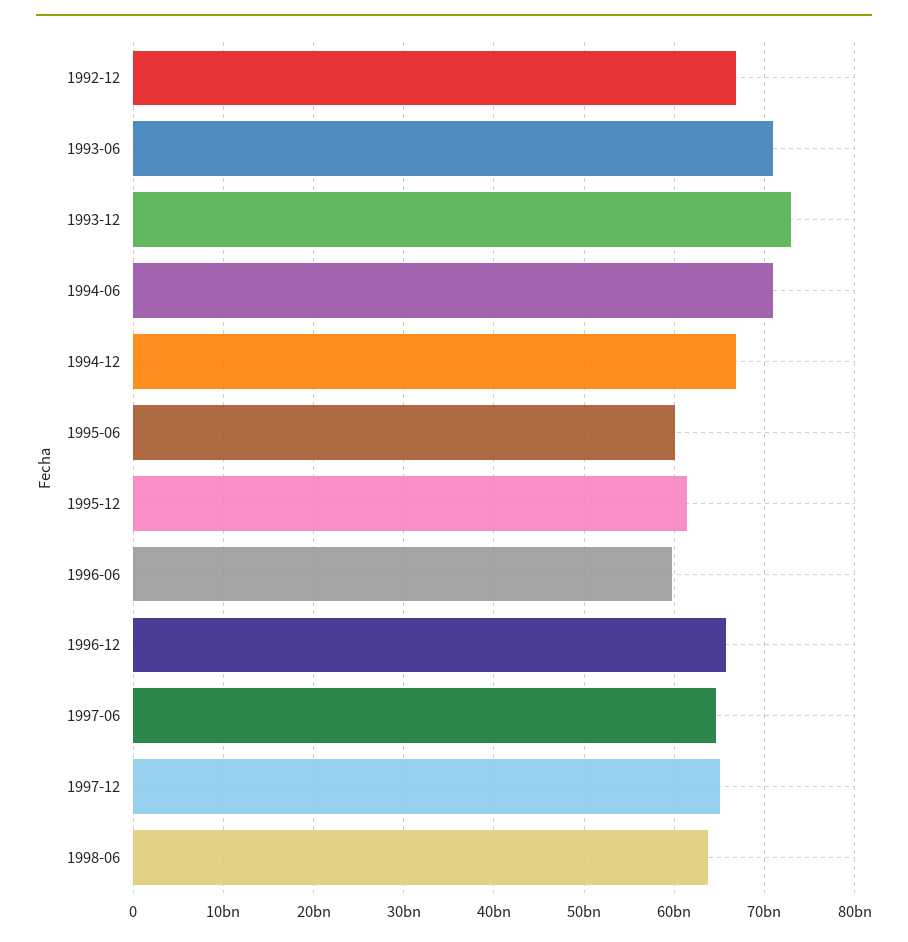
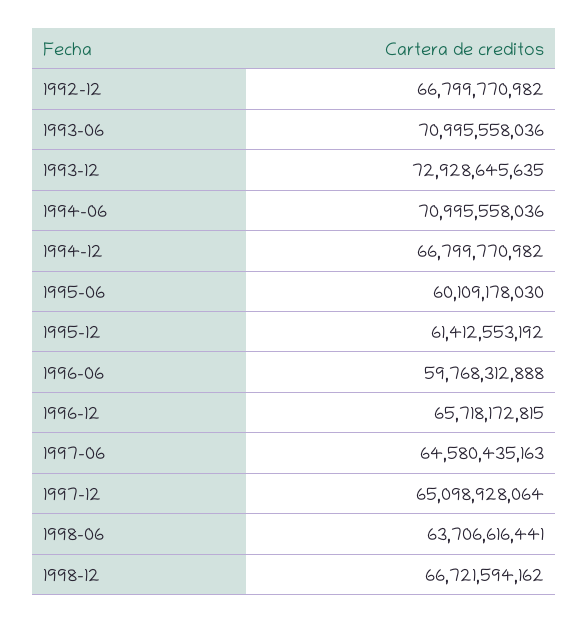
1998-12: none -> 66721594162

